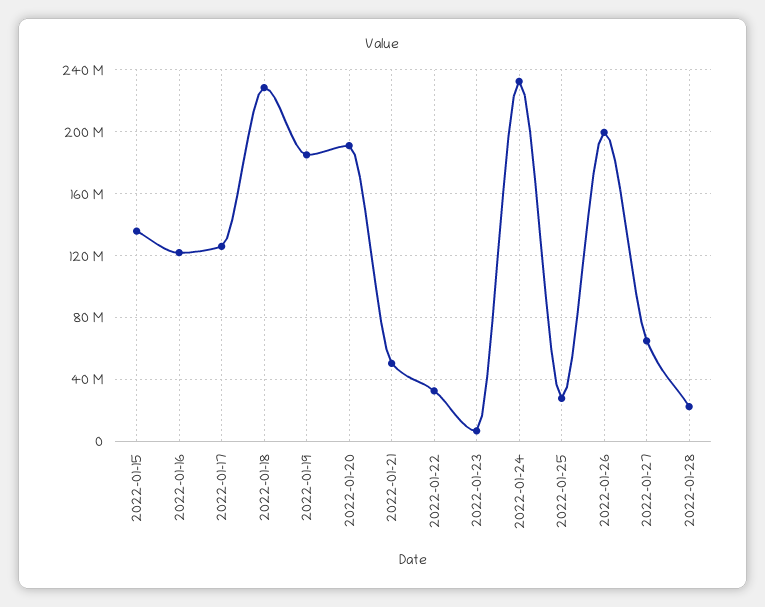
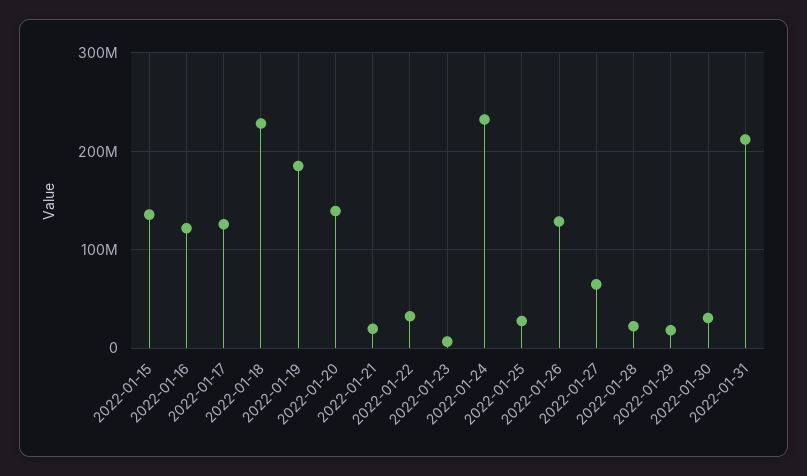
2022-01-20: 190000000 -> 140000000
2022-01-21: 50000000 -> 20000000
2022-01-26: 200000000 -> 130000000
2022-01-29: none -> 20000000
2022-01-30: none -> 30000000
2022-01-31: none -> 210000000

